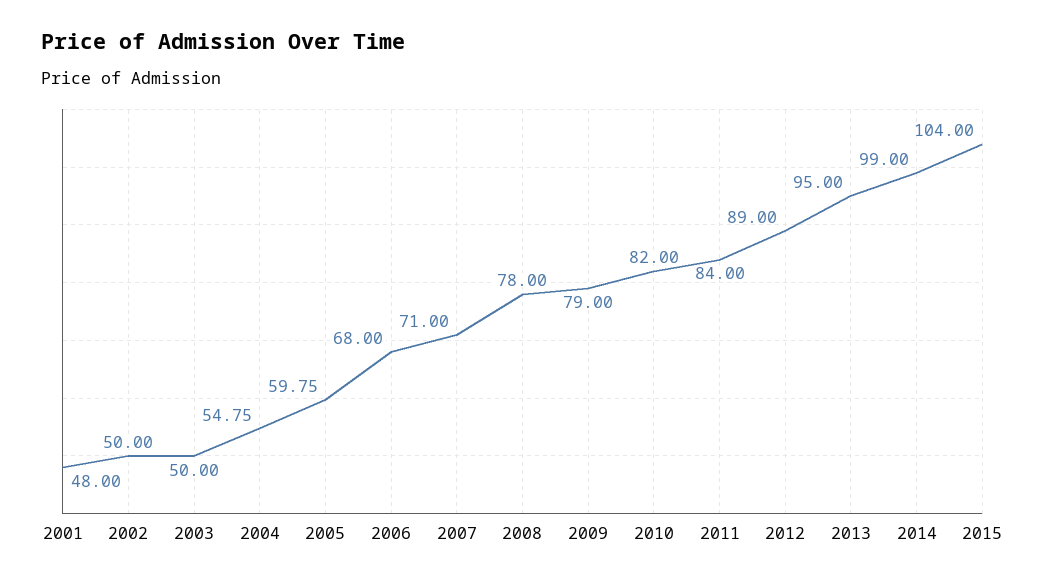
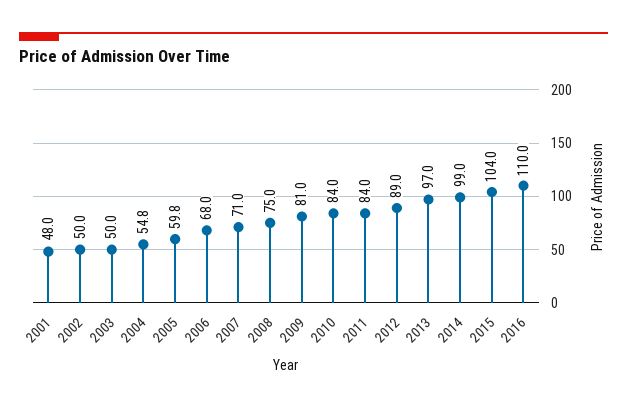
2008: 78 -> 75
2009: 79 -> 81
2010: 82 -> 84
2013: 95 -> 97
2016: none -> 110

